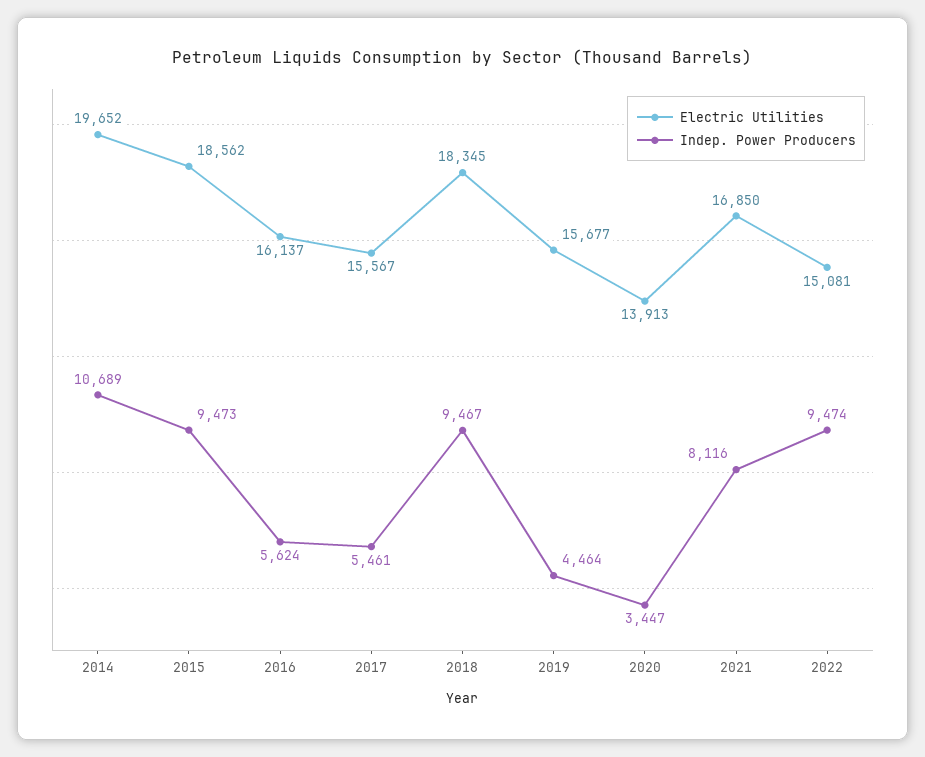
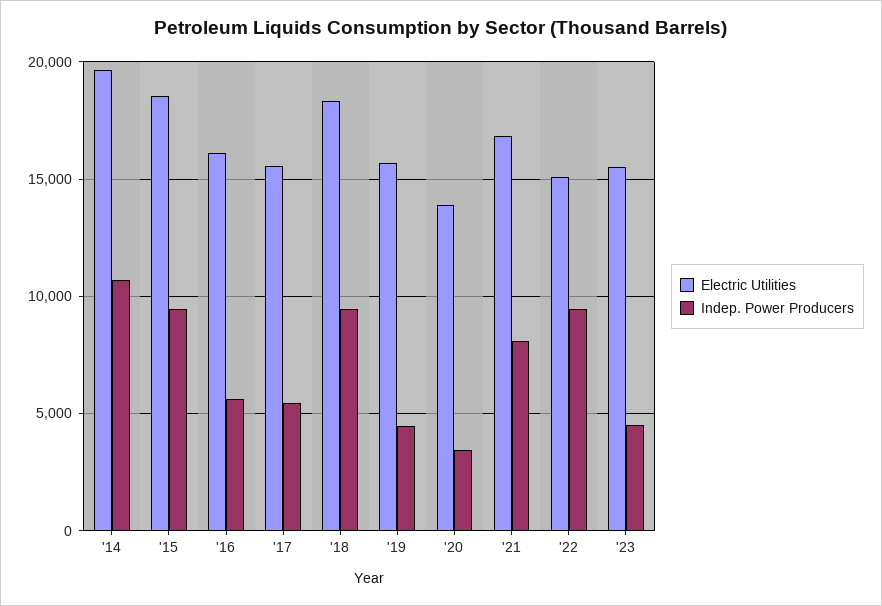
Electric Utilities, '23: none -> 15500
Indep. Power Producers, '23: none -> 4500

